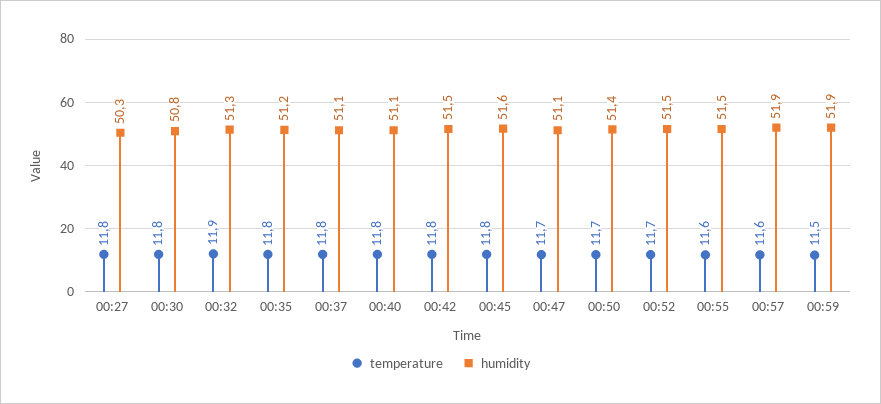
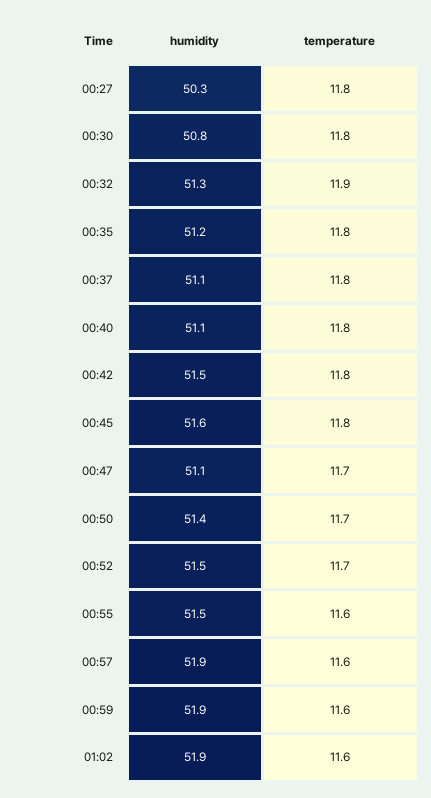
temperature, 00:59: 11.5 -> 11.6
humidity, 01:02: none -> 51.9
temperature, 01:02: none -> 11.6

